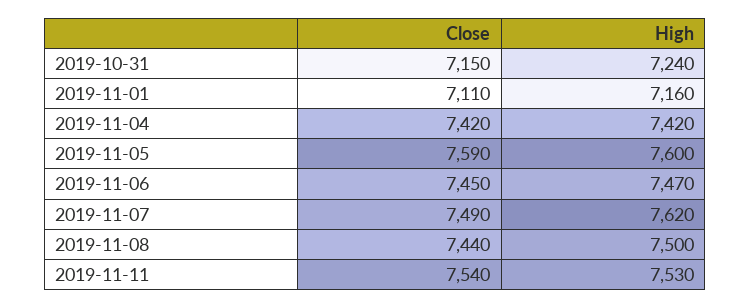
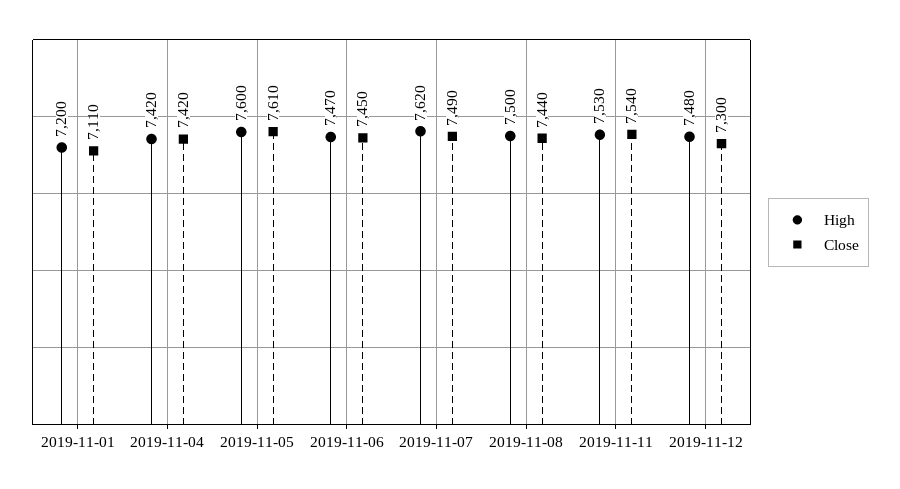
Close, 2019-10-31: 7150 -> none
High, 2019-10-31: 7240 -> none
High, 2019-11-01: 7160 -> 7200
Close, 2019-11-05: 7590 -> 7610
High, 2019-11-12: none -> 7480
Close, 2019-11-12: none -> 7300

